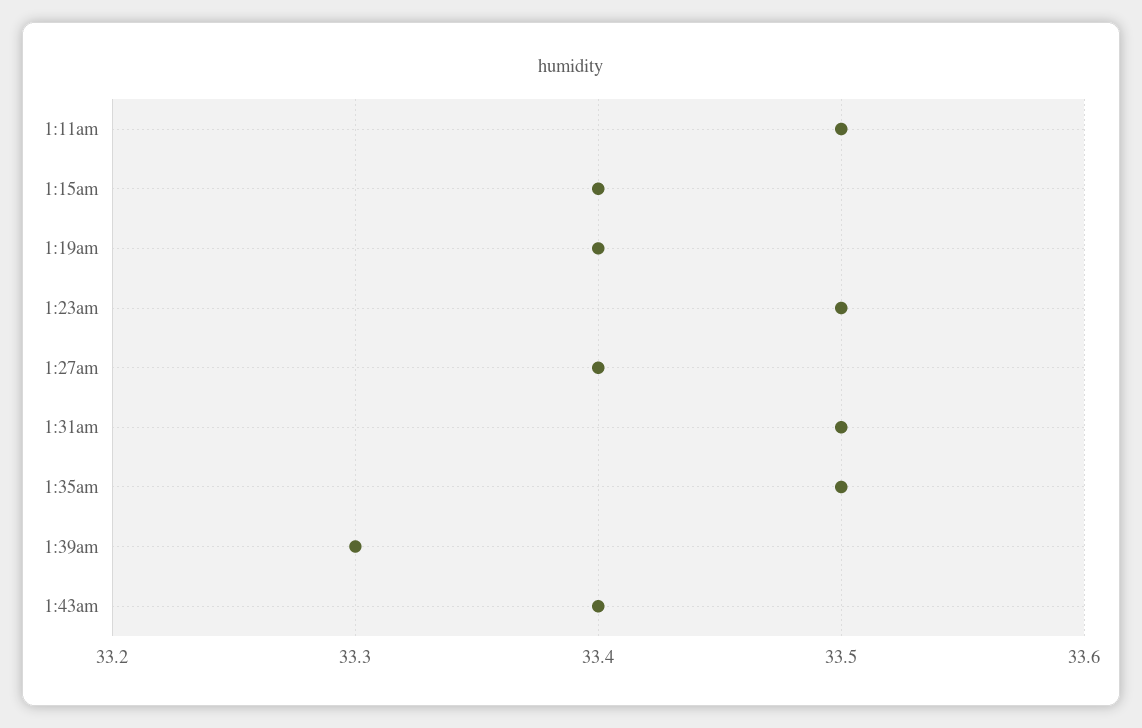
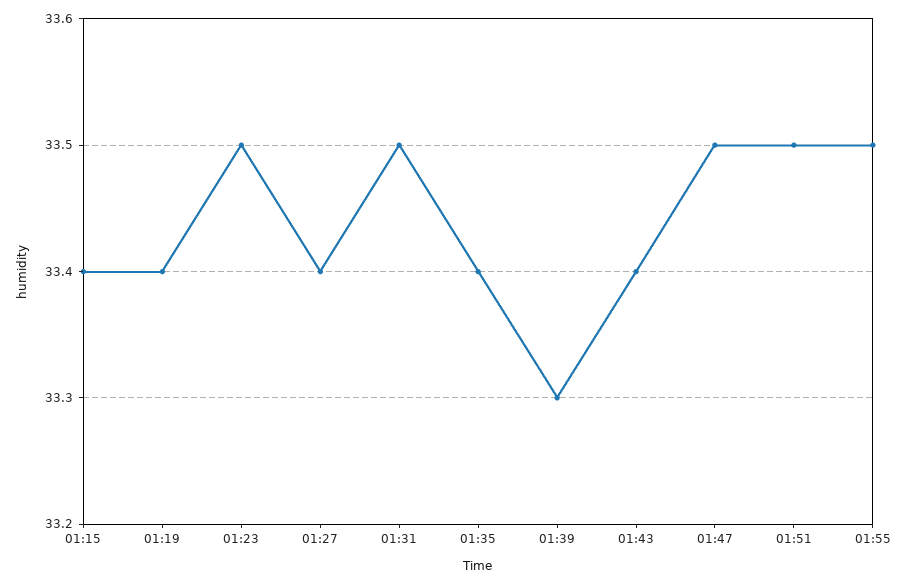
1:11am: 33.5 -> none
1:35am: 33.5 -> 33.4
01:47: none -> 33.5
01:51: none -> 33.5
01:55: none -> 33.5

